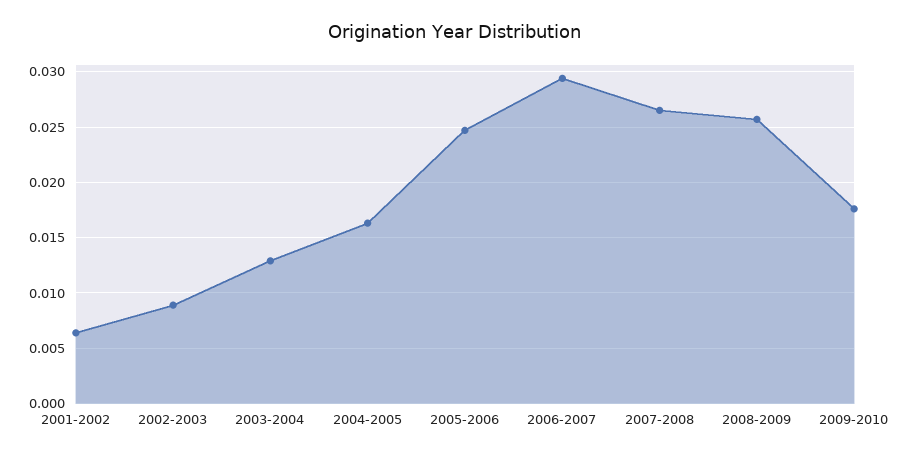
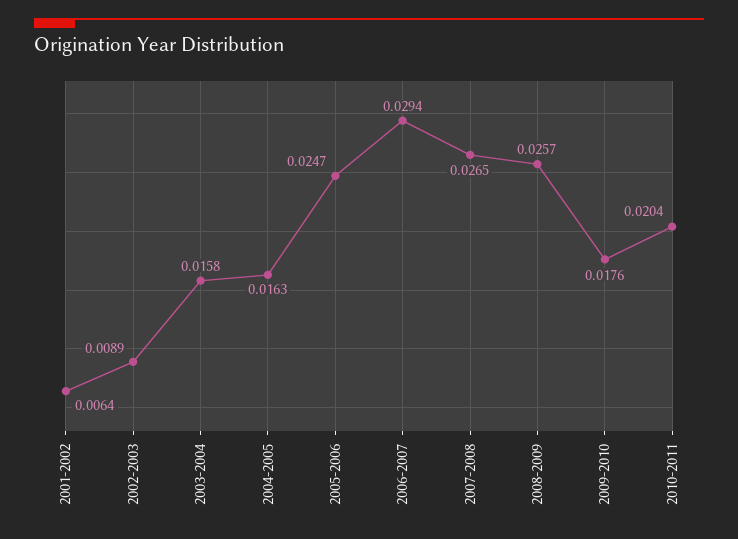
2003-2004: 0.013 -> 0.0158
2010-2011: none -> 0.0204

